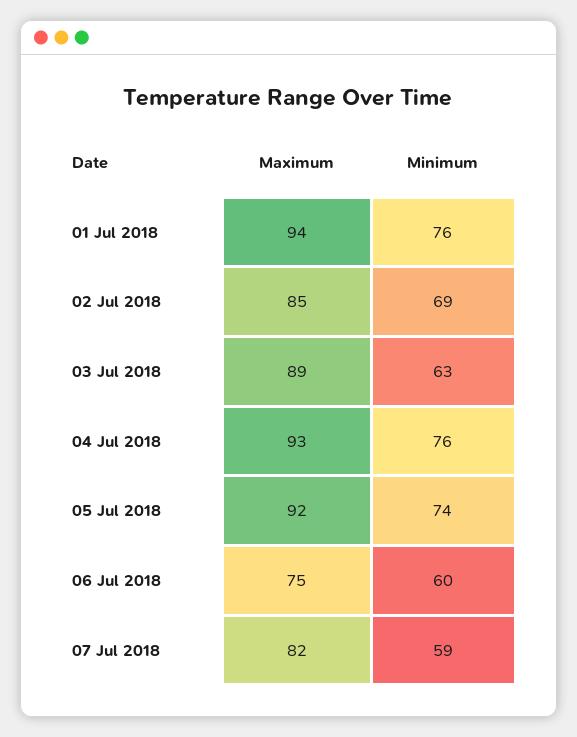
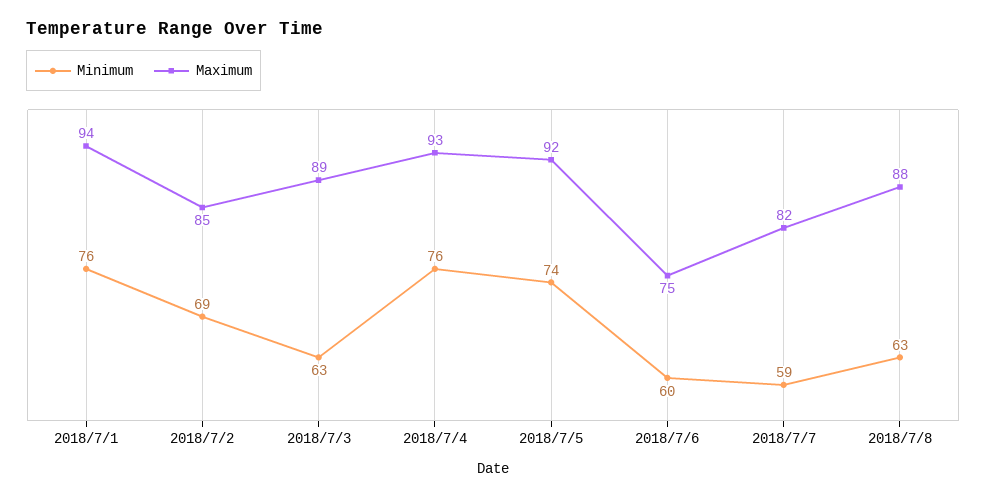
Minimum, 2018/7/8: none -> 63
Maximum, 2018/7/8: none -> 88

